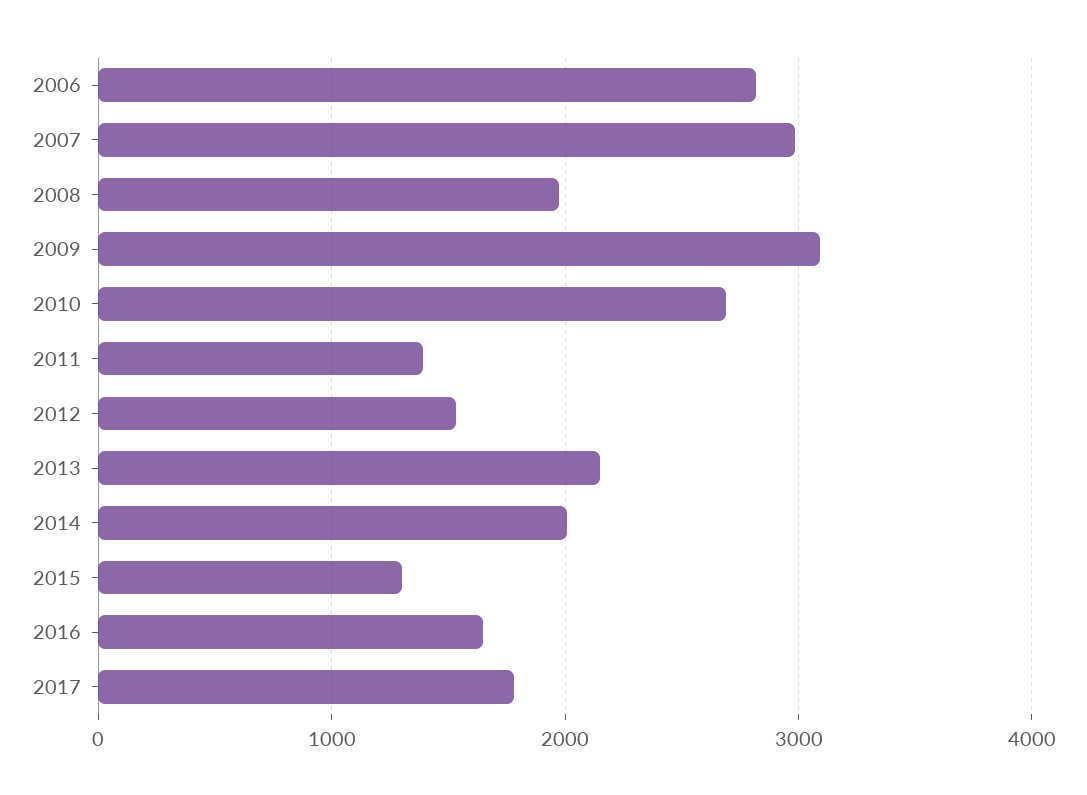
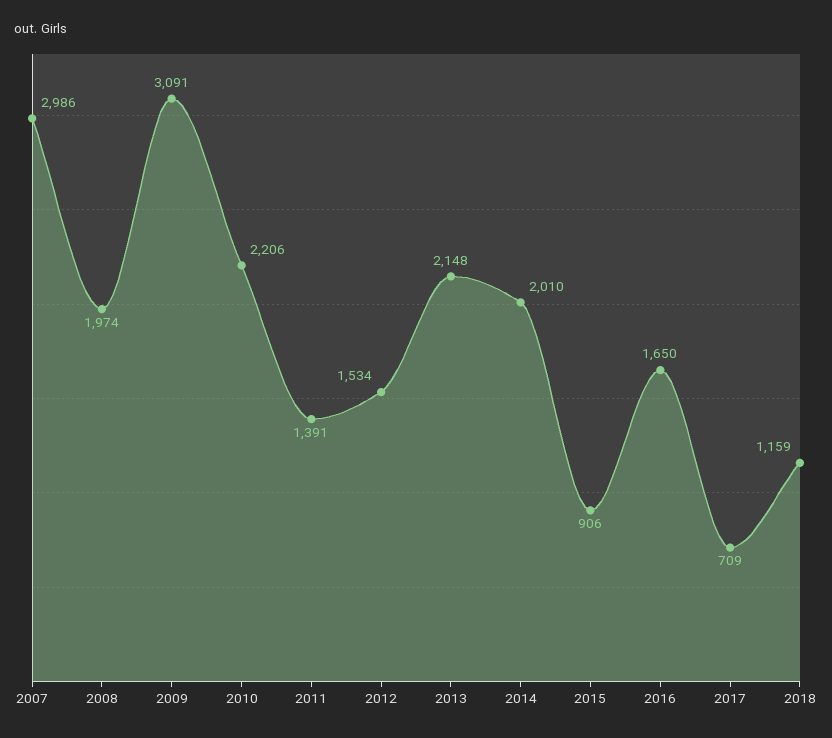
2006: 2800 -> none
2010: 2700 -> 2206
2015: 1300 -> 906
2017: 1800 -> 709
2018: none -> 1159

